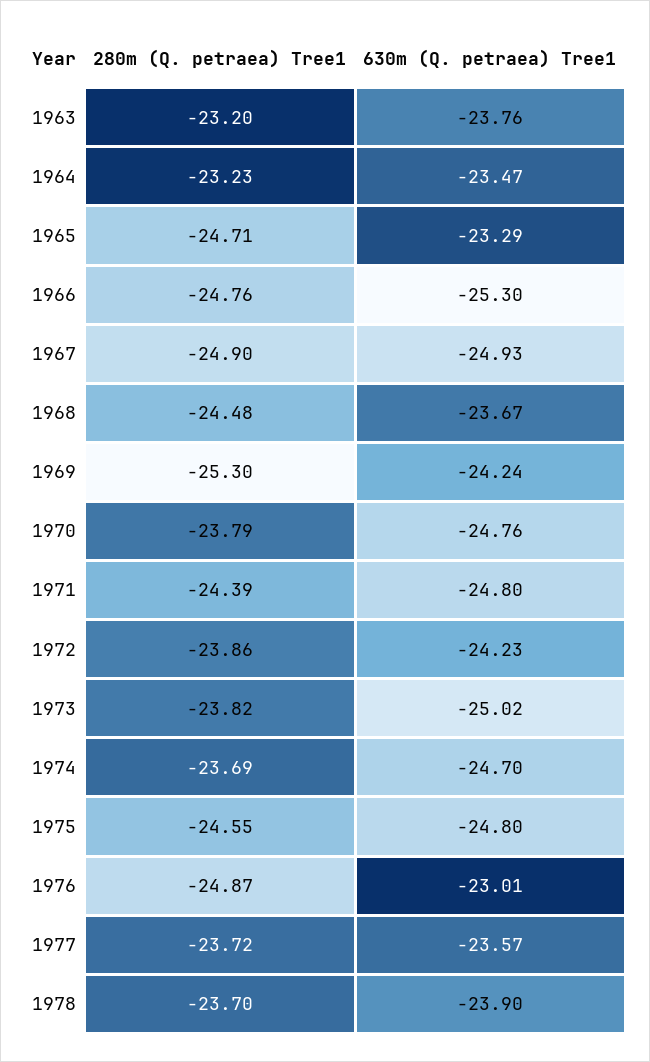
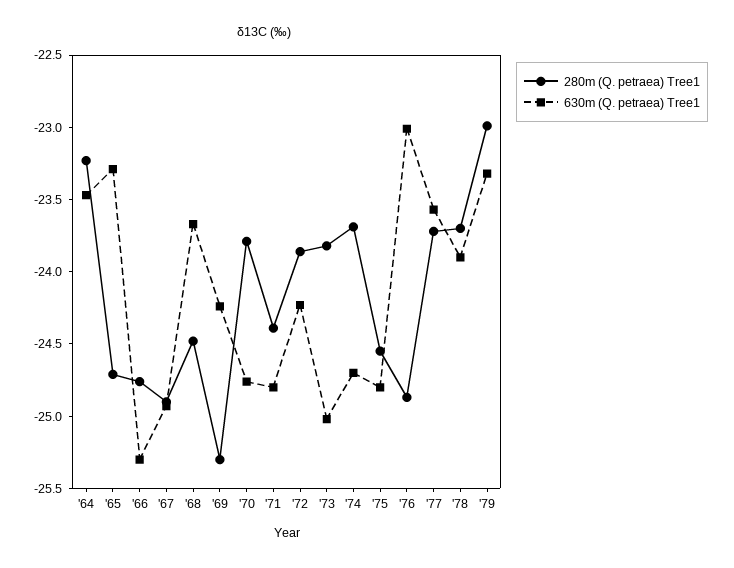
280m (Q. petraea) Tree1, 1963: -23.2 -> none
630m (Q. petraea) Tree1, 1963: -23.76 -> none
280m (Q. petraea) Tree1, '79: none -> -23
630m (Q. petraea) Tree1, '79: none -> -23.3

